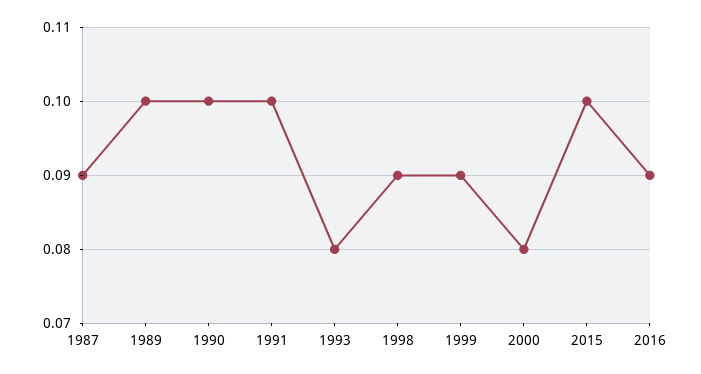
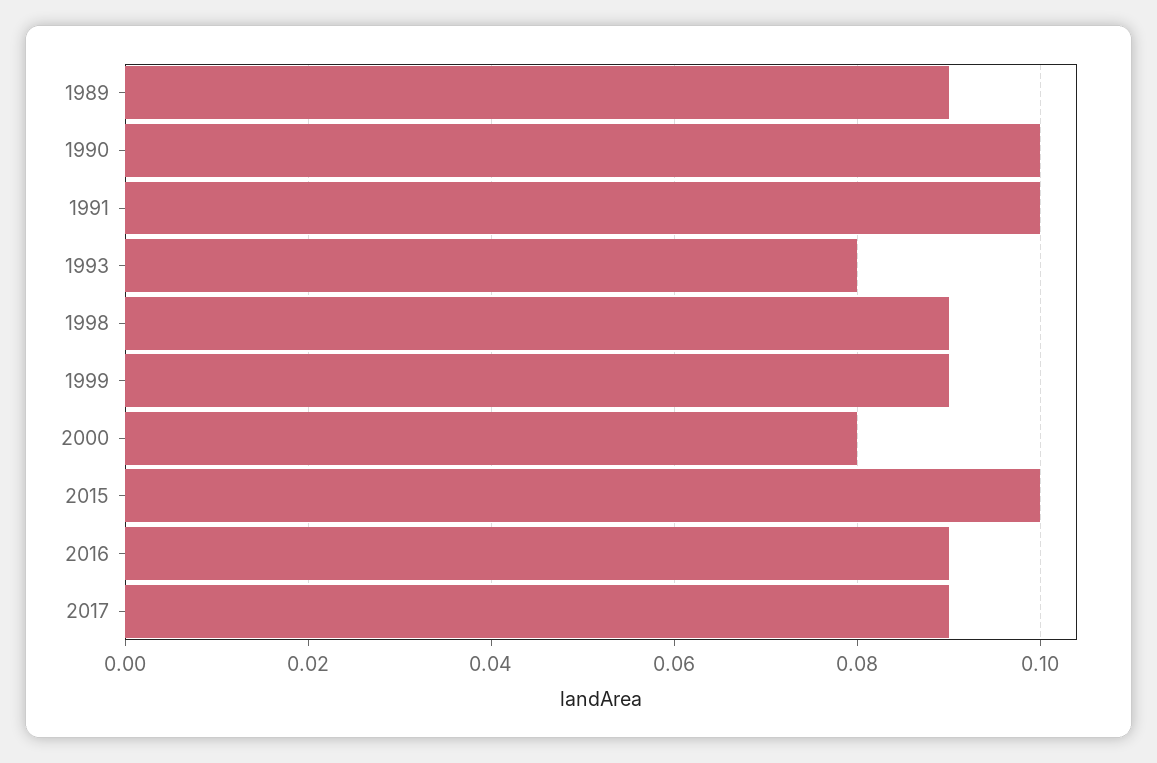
1987: 0.09 -> none
1989: 0.1 -> 0.09
2017: none -> 0.09

